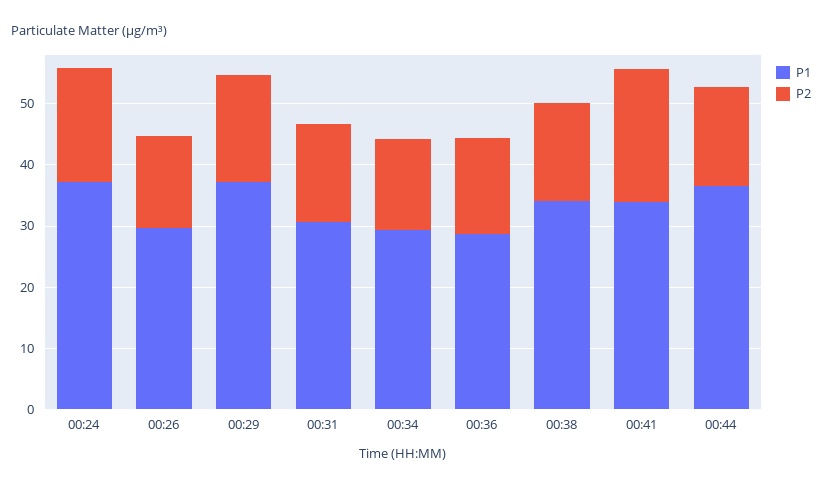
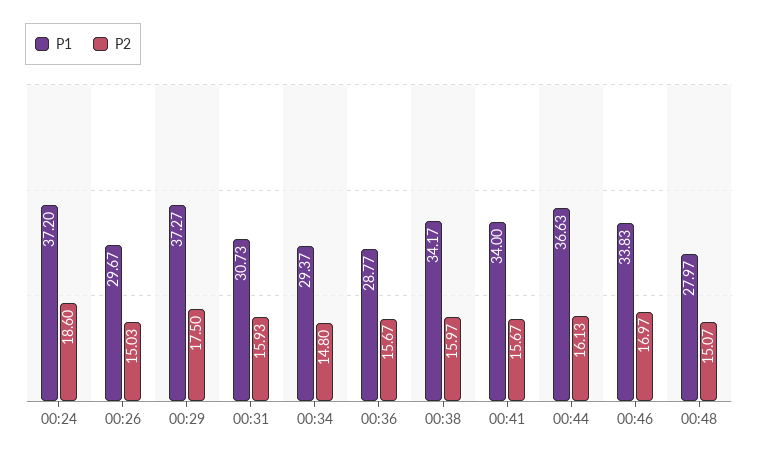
P2, 00:41: 22 -> 15.67
P1, 00:46: none -> 33.83
P2, 00:46: none -> 16.97
P1, 00:48: none -> 27.97
P2, 00:48: none -> 15.07

